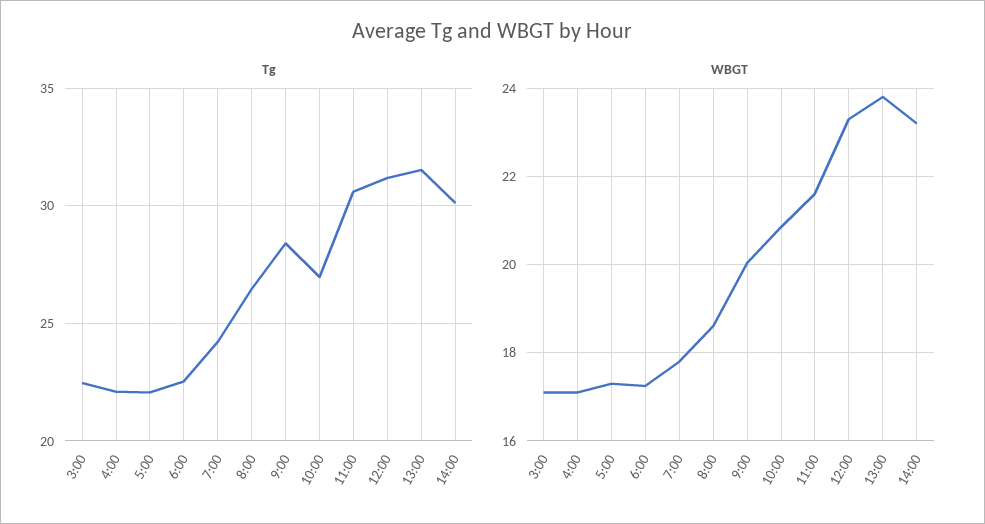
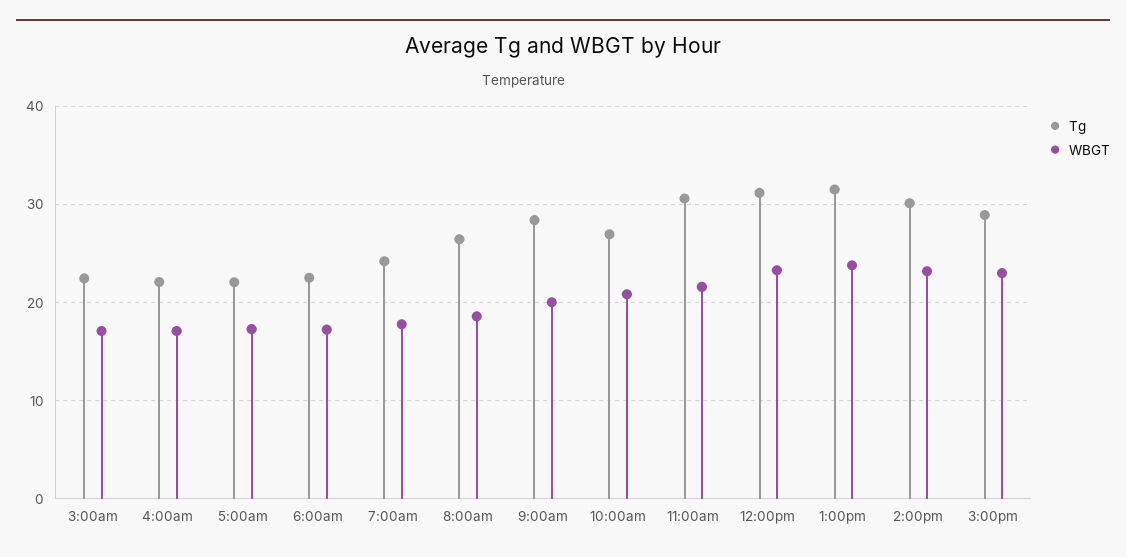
Tg, 3:00pm: none -> 29
WBGT, 3:00pm: none -> 23

